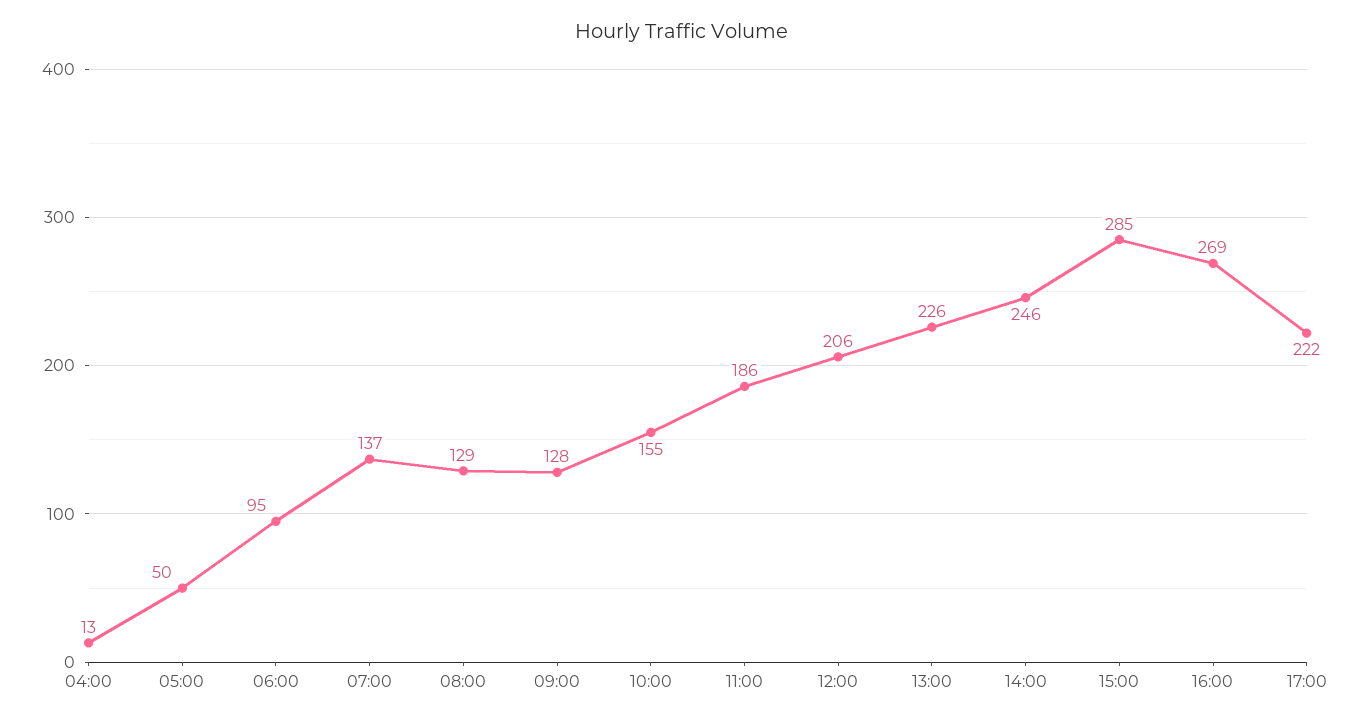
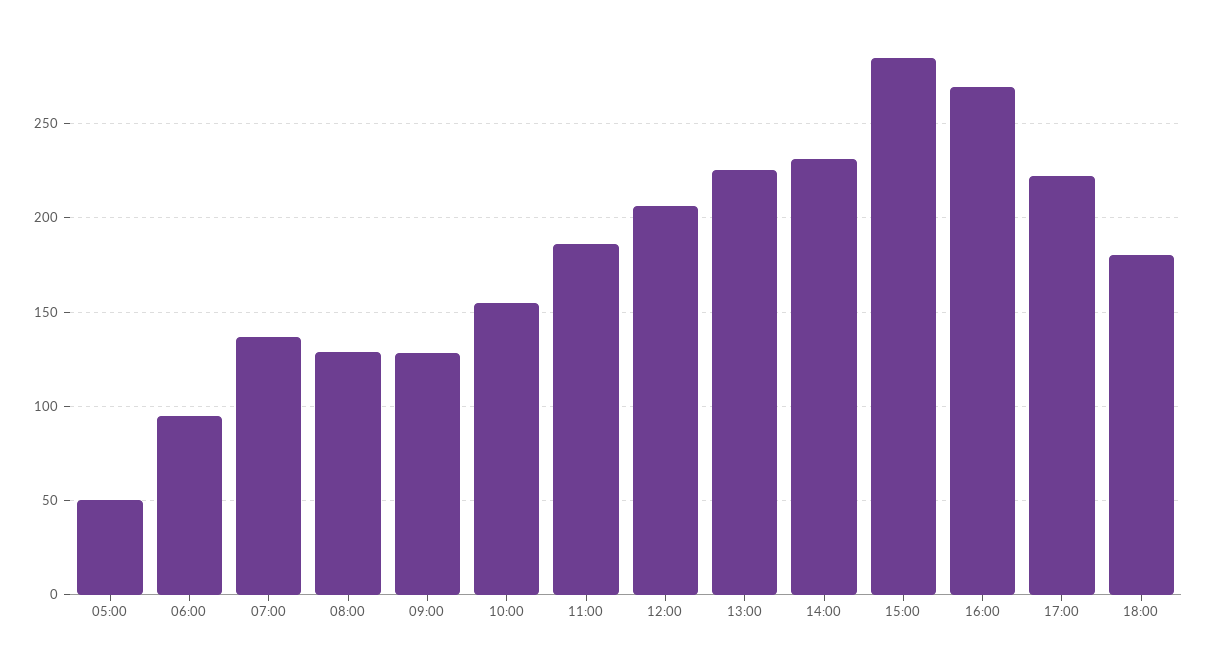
04:00: 13 -> none
14:00: 246 -> 230
18:00: none -> 180

